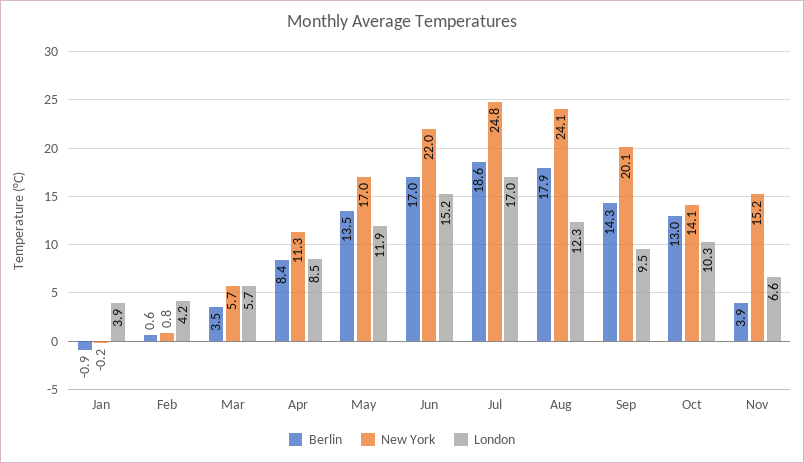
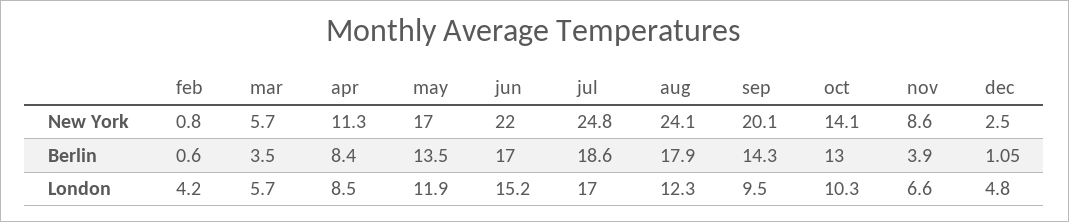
Berlin, Jan: -0.9 -> none
New York, Jan: -0.2 -> none
London, Jan: 3.9 -> none
New York, Nov: 15.2 -> 8.6
New York, dec: none -> 2.5
Berlin, dec: none -> 1.05
London, dec: none -> 4.8

